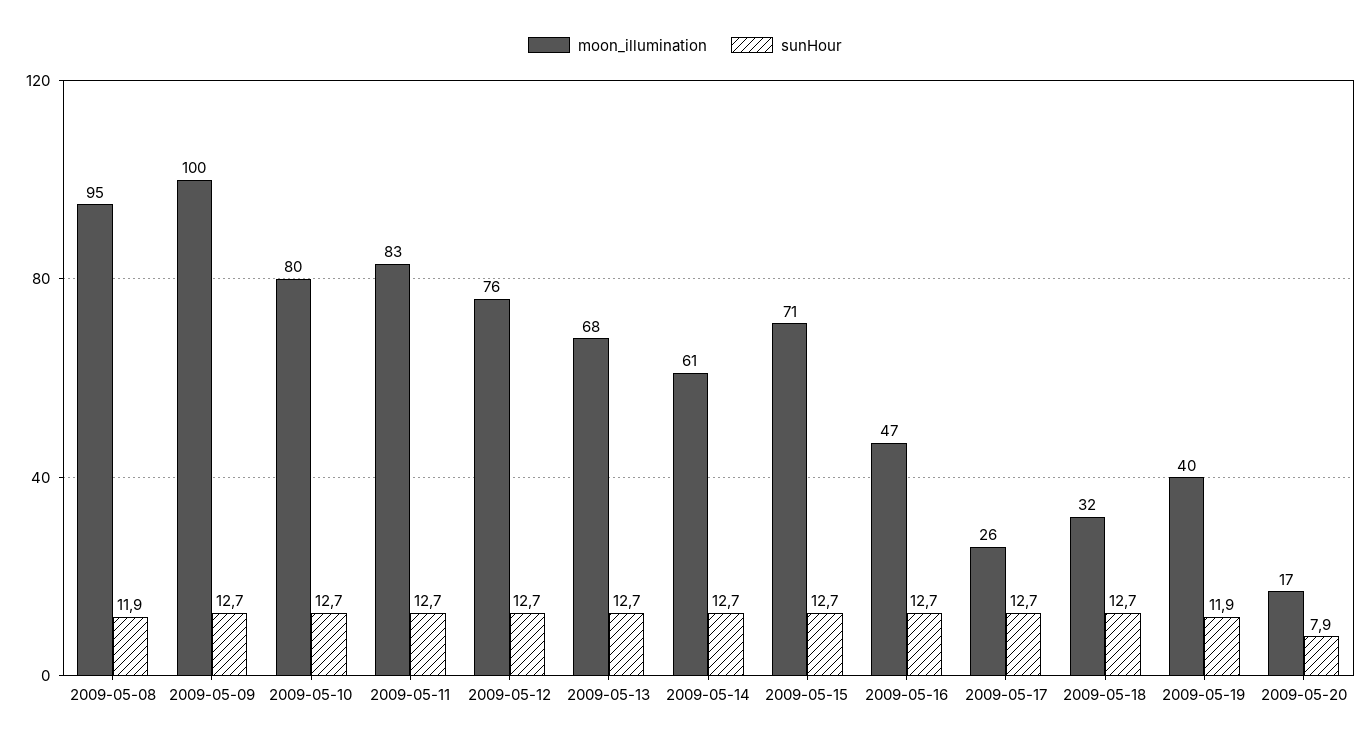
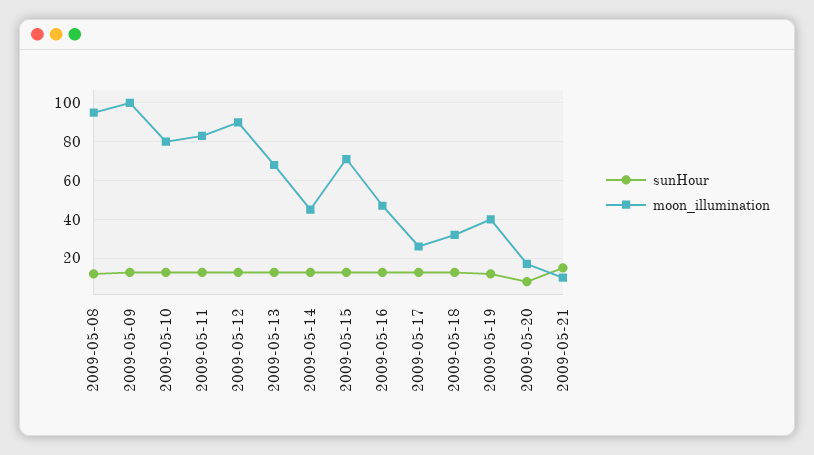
moon_illumination, 2009-05-12: 76 -> 90
moon_illumination, 2009-05-14: 61 -> 45
sunHour, 2009-05-21: none -> 15
moon_illumination, 2009-05-21: none -> 10

